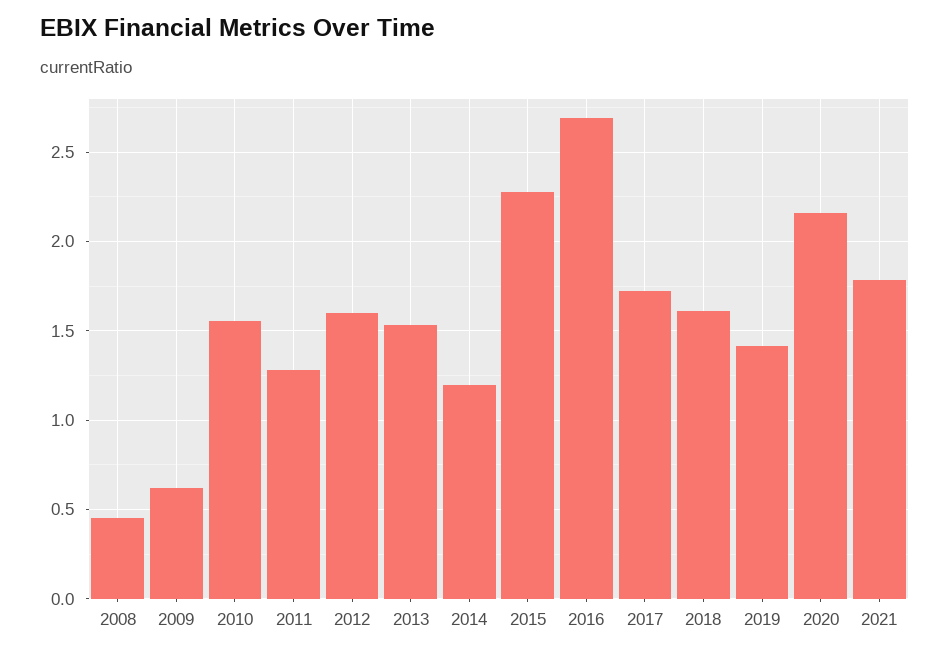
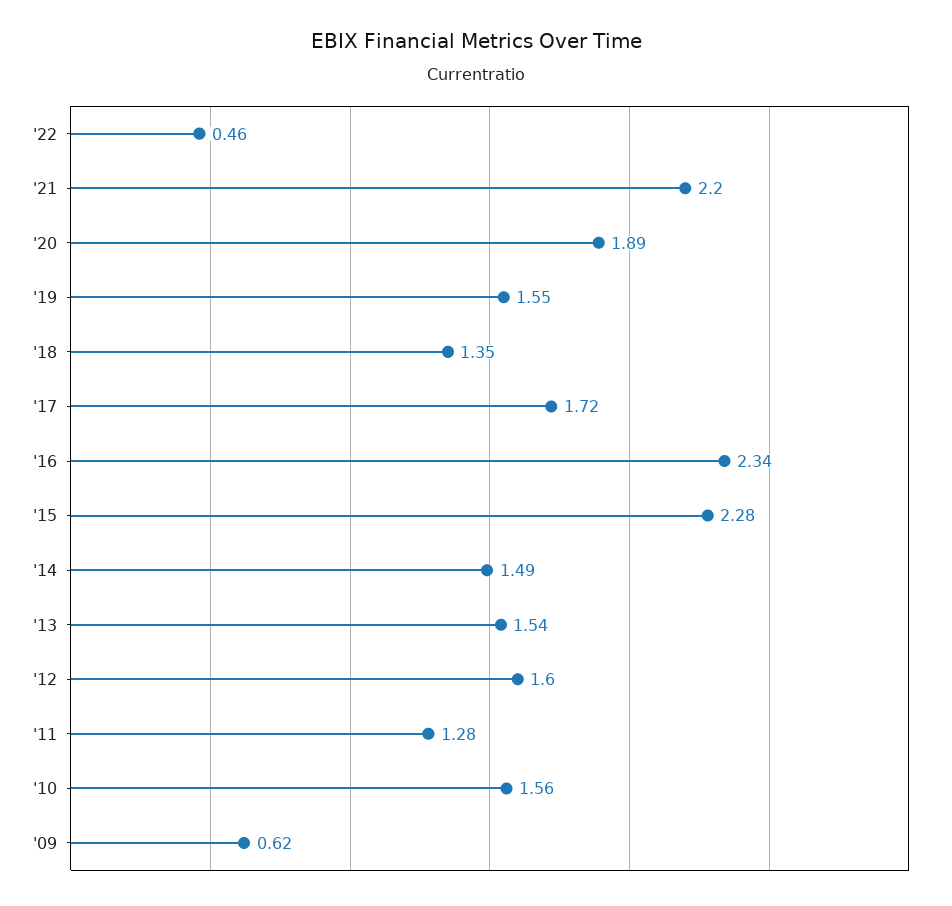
2008: 0.45 -> none
2014: 1.2 -> 1.49
2016: 2.7 -> 2.34
2018: 1.6 -> 1.35
2019: 1.4 -> 1.55
2020: 2.15 -> 1.89
2021: 1.8 -> 2.2
'22: none -> 0.46

